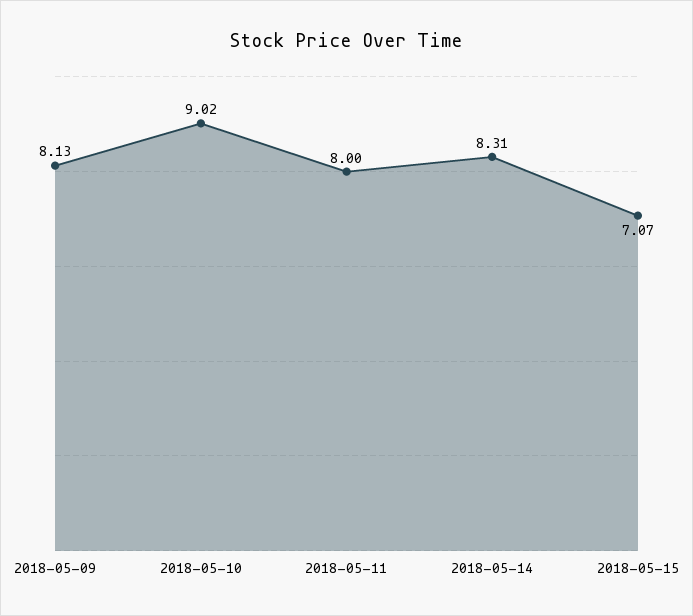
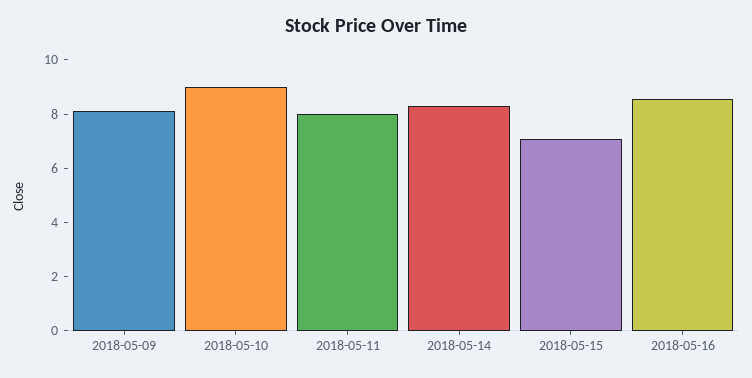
2018-05-16: none -> 8.5

